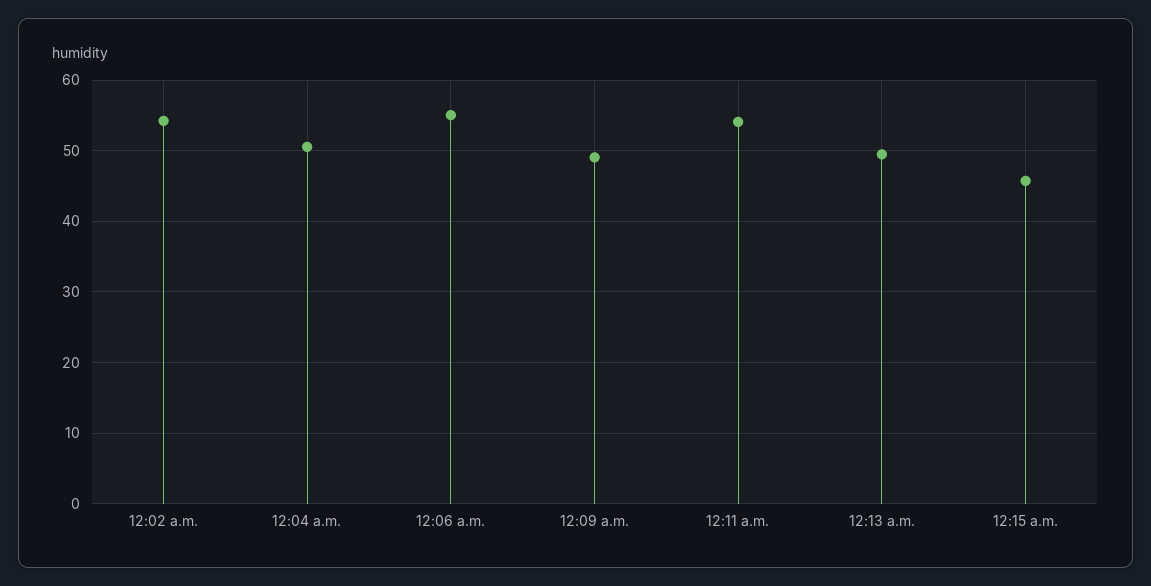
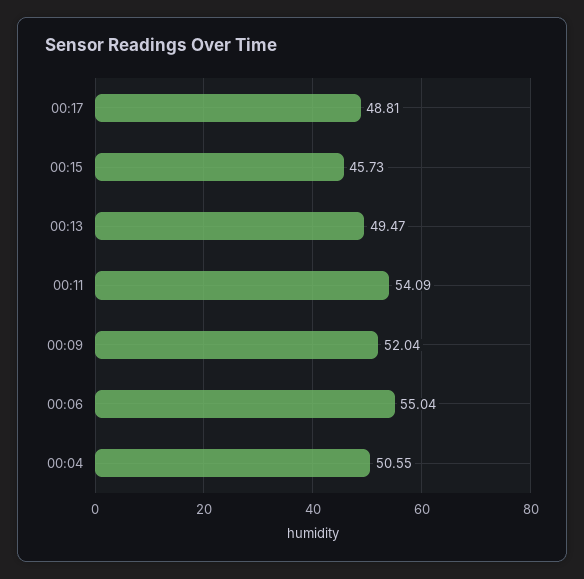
12:02 a.m.: 54 -> none
12:09 a.m.: 49 -> 52.04
00:17: none -> 48.81

